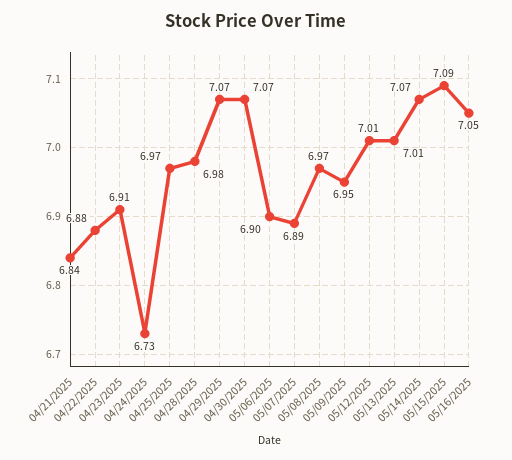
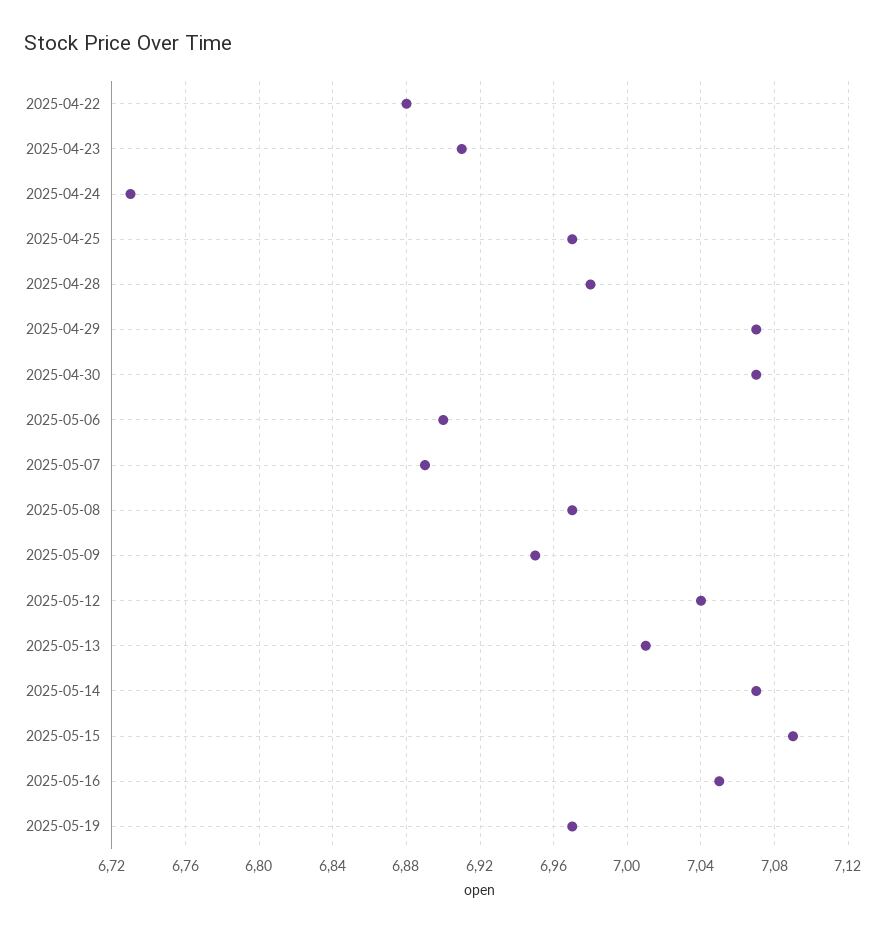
04/21/2025: 6.84 -> none
05/12/2025: 7.01 -> 7.04
2025-05-19: none -> 6.97

